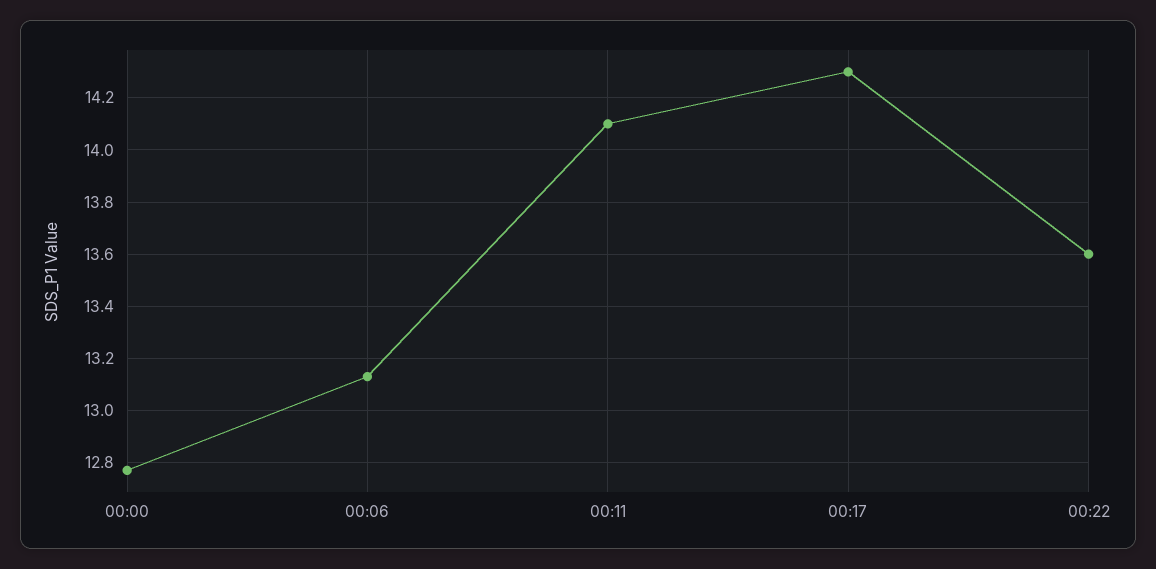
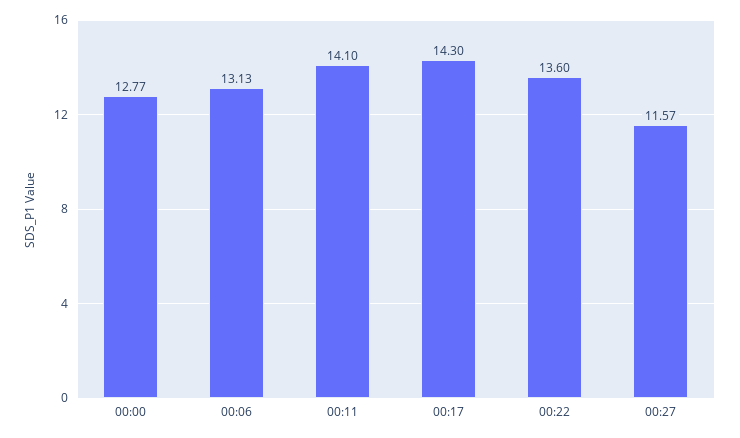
00:27: none -> 11.57

